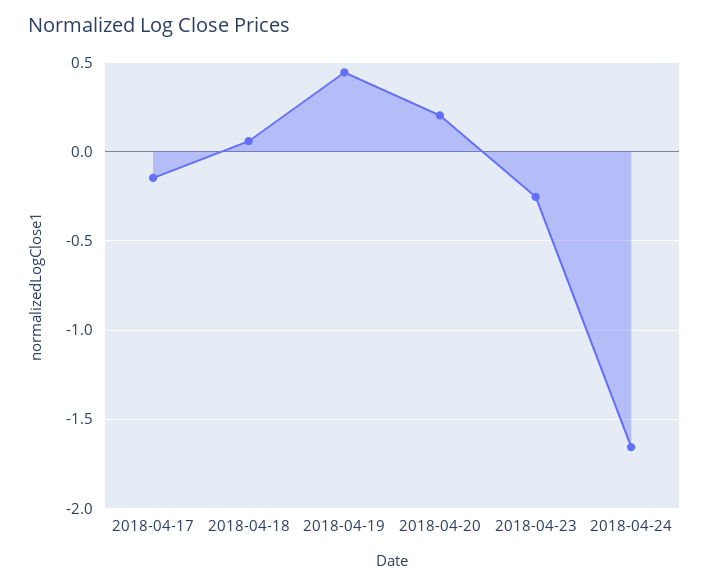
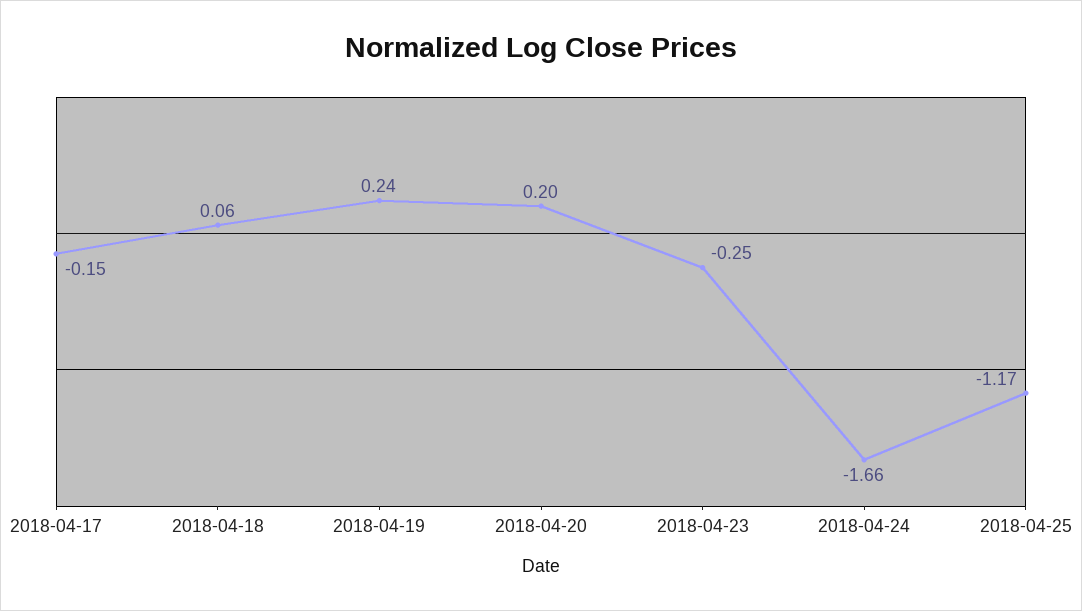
2018-04-19: 0.45 -> 0.24
2018-04-25: none -> -1.17

